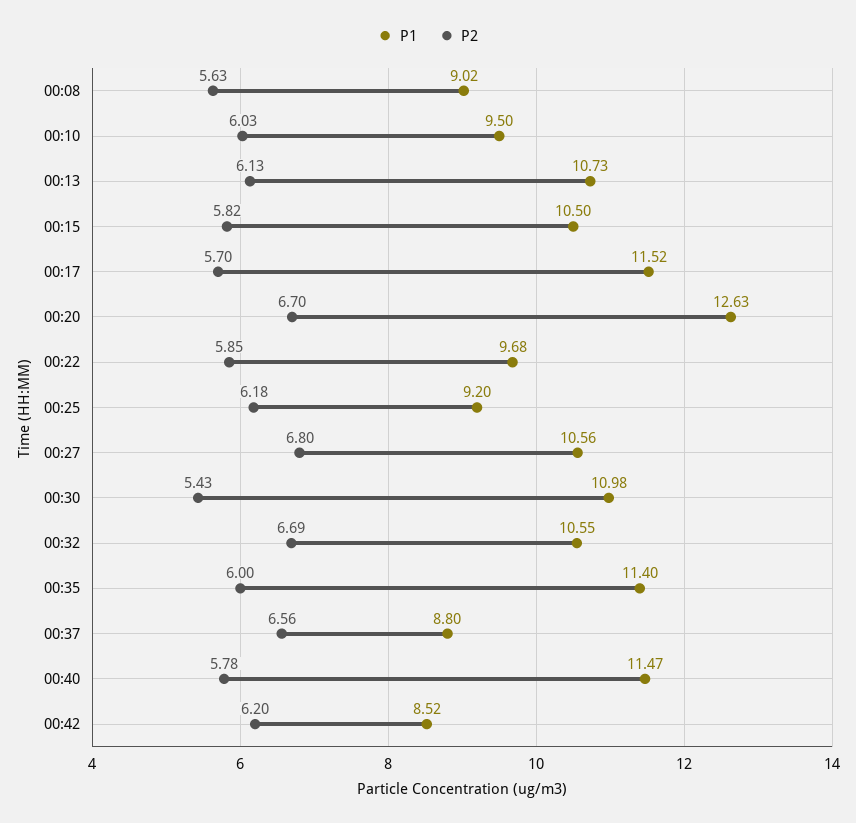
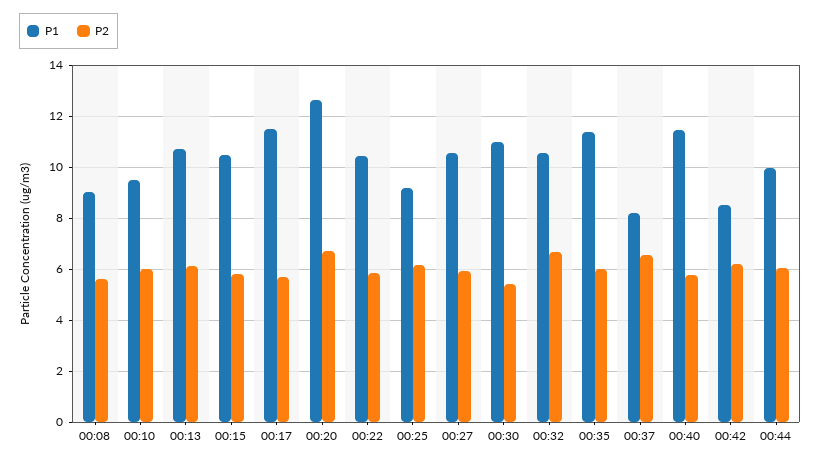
P1, 00:22: 9.68 -> 10.5
P2, 00:27: 6.8 -> 6
P1, 00:37: 8.8 -> 8.25
P1, 00:44: none -> 10
P2, 00:44: none -> 6

